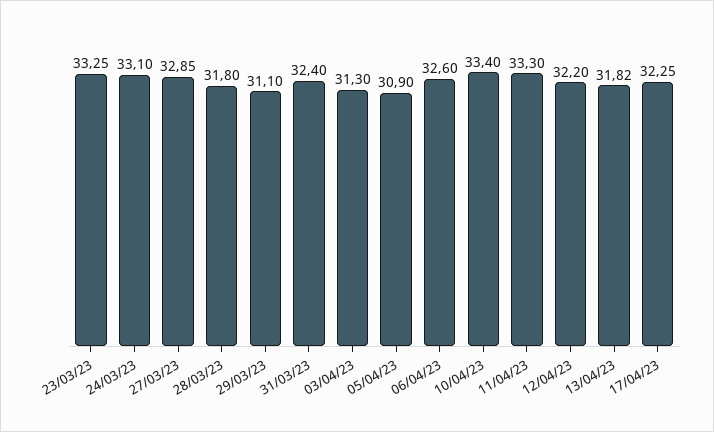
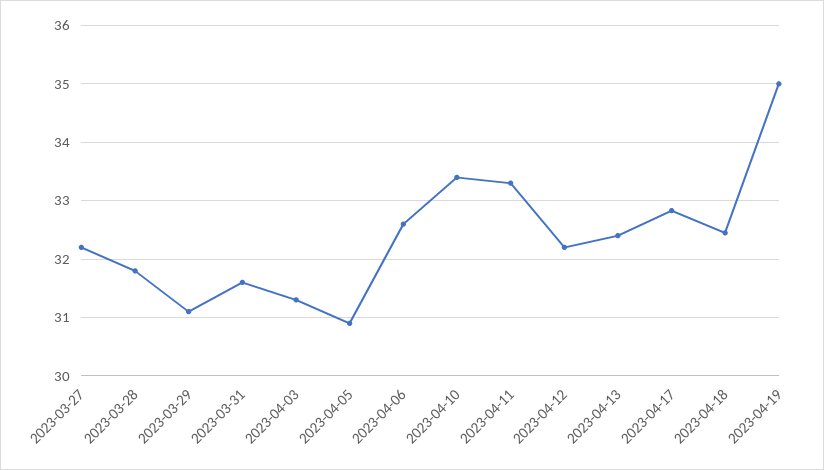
23/03/23: 33.25 -> none
24/03/23: 33.1 -> none
27/03/23: 32.85 -> 32.2
31/03/23: 32.4 -> 31.6
13/04/23: 31.82 -> 32.4
17/04/23: 32.25 -> 32.8
2023-04-18: none -> 32.4
2023-04-19: none -> 35

